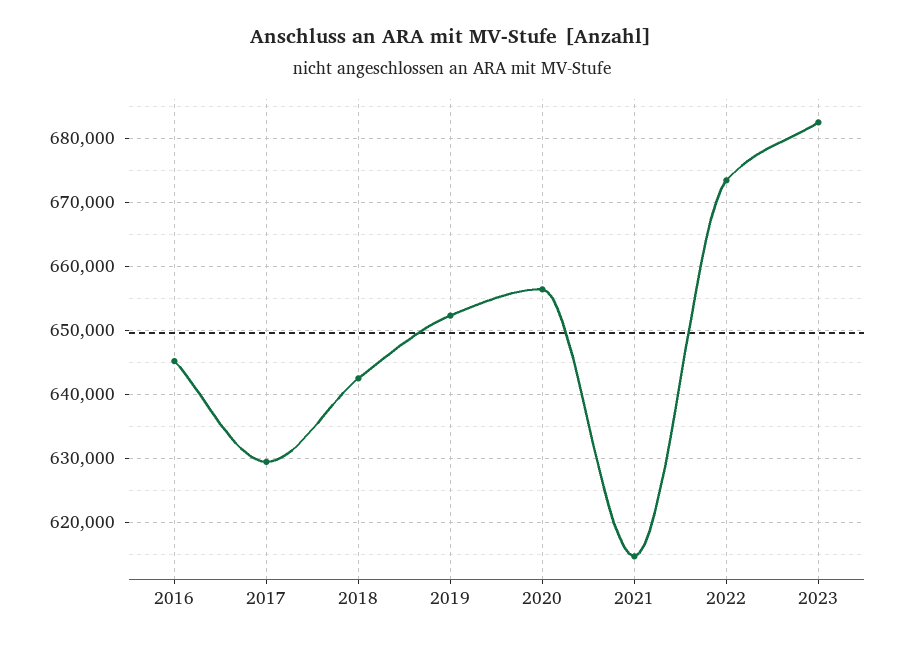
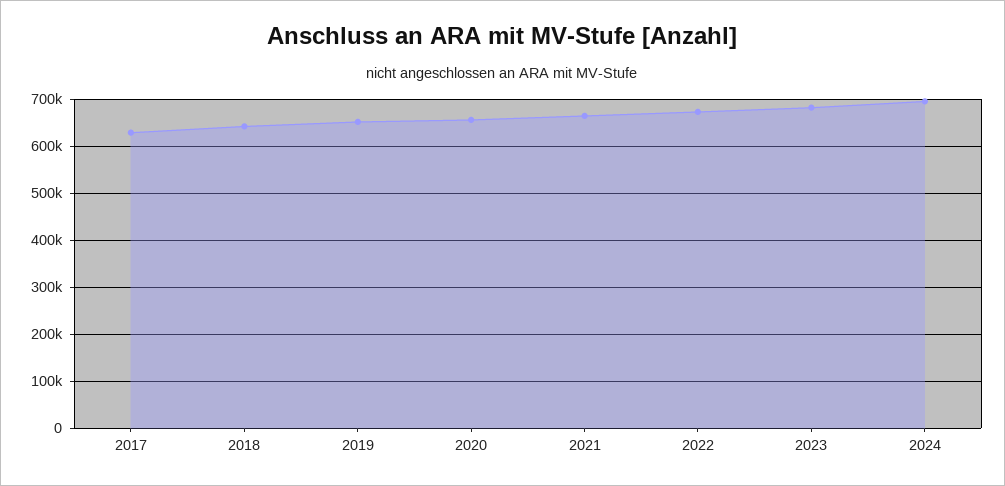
2016: 645000 -> none
2021: 615000 -> 660000
2024: none -> 700000

